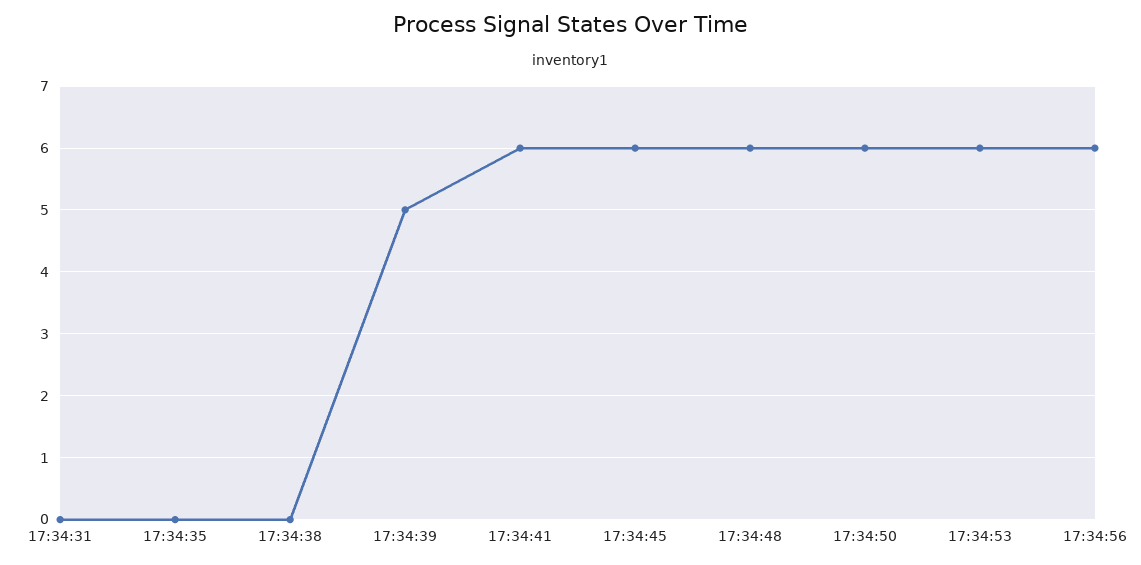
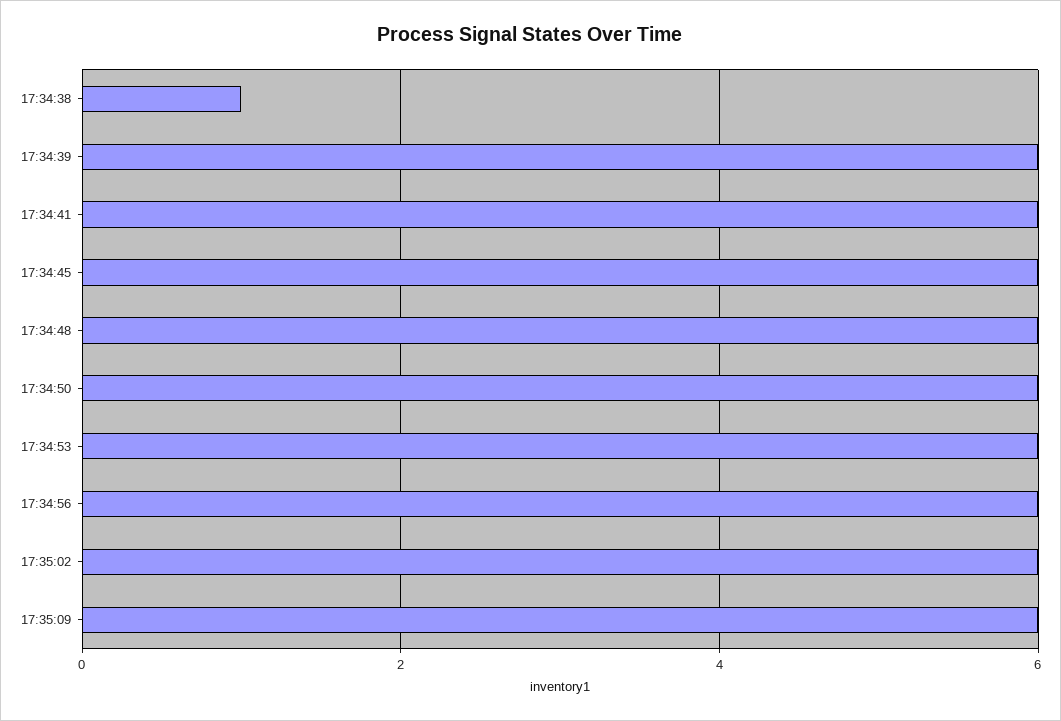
17:34:31: 0 -> none
17:34:35: 0 -> none
17:34:38: 0 -> 1
17:34:39: 5 -> 6
17:35:02: none -> 6
17:35:09: none -> 6

